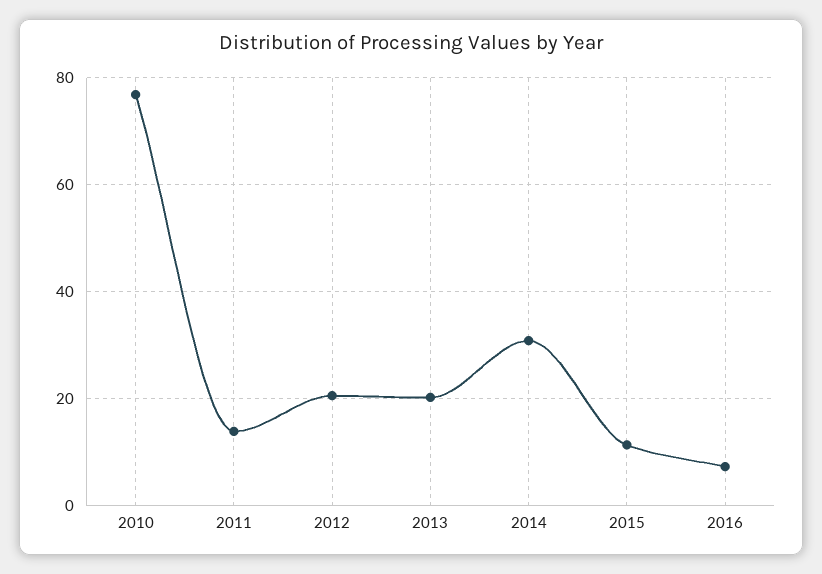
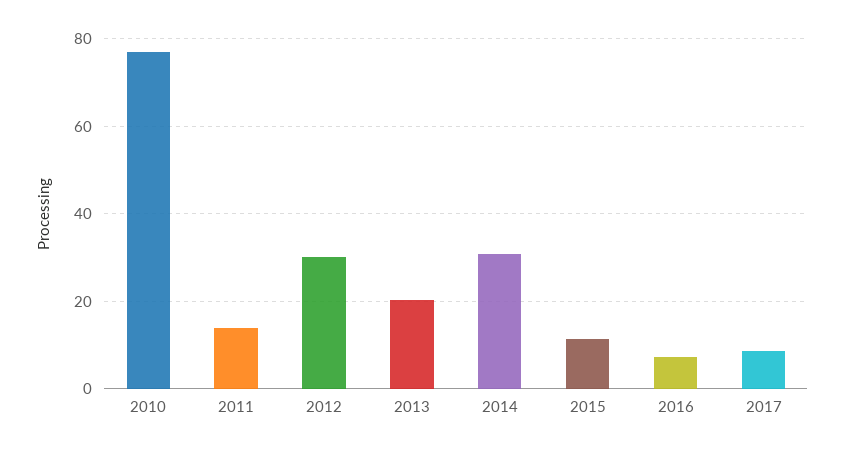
2012: 20 -> 30
2017: none -> 8

